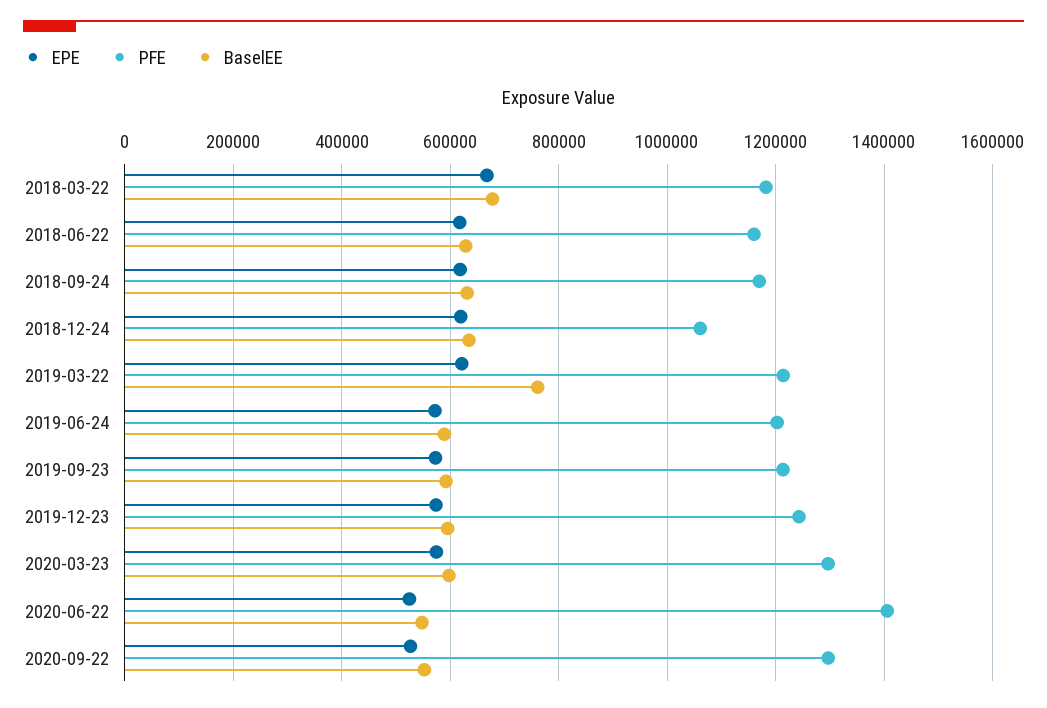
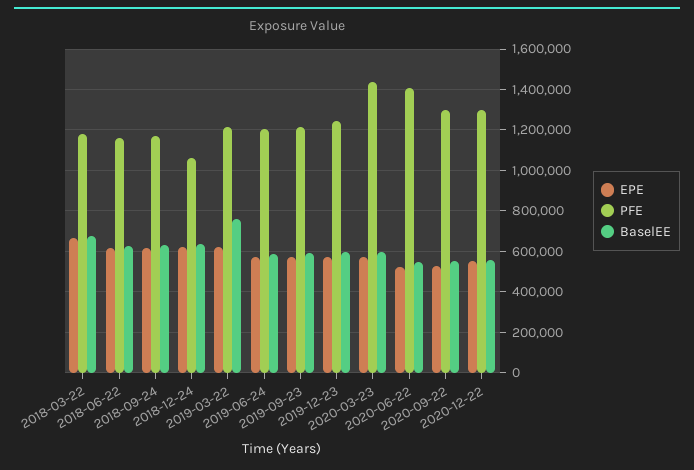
PFE, 2020-03-23: 1300000 -> 1450000
EPE, 2020-12-22: none -> 550000
PFE, 2020-12-22: none -> 1300000
BaselEE, 2020-12-22: none -> 550000

